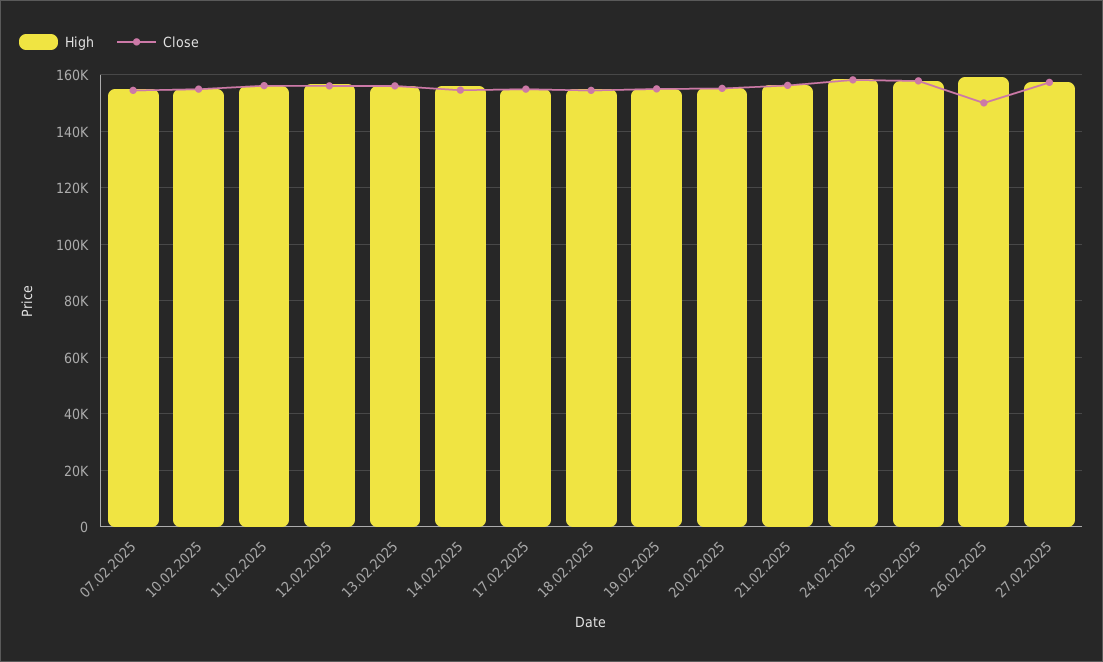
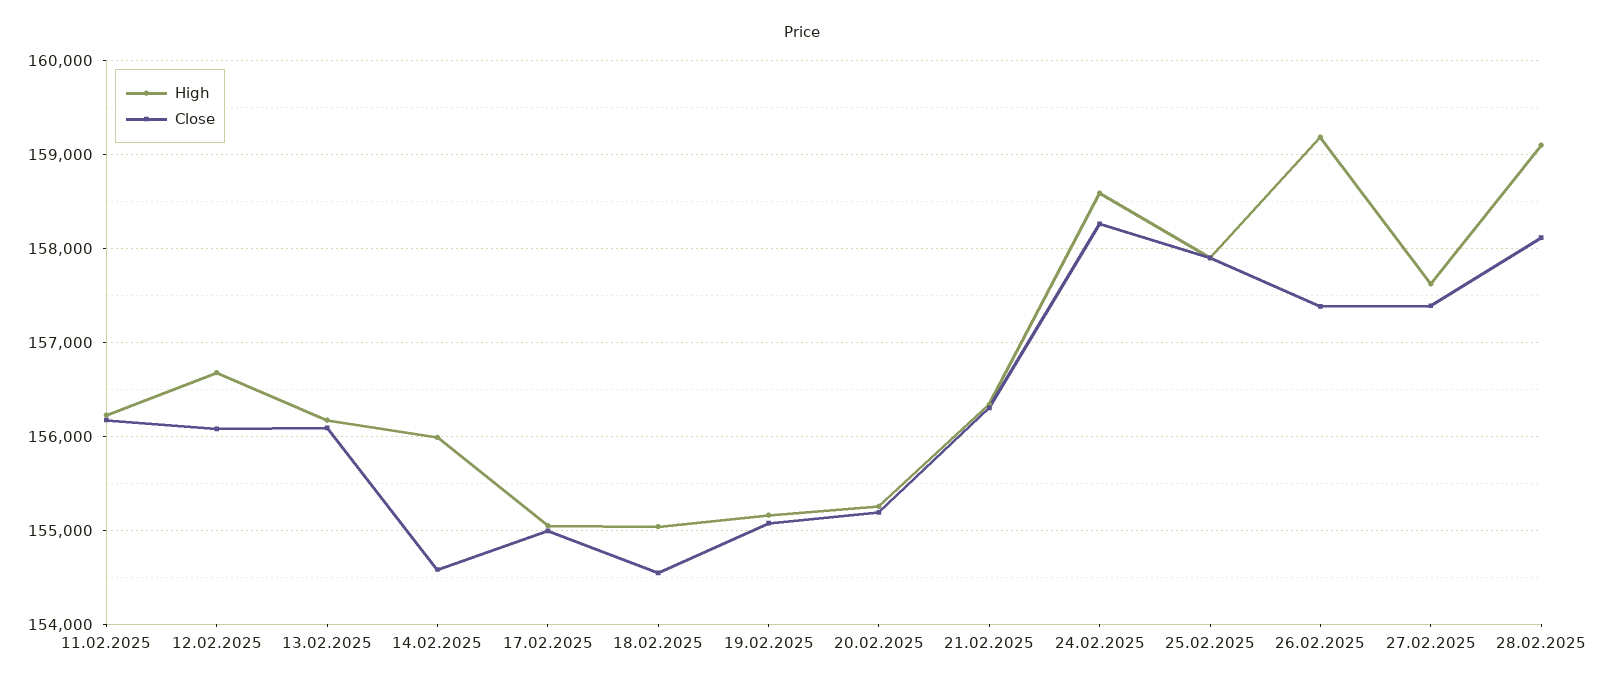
High, 07.02.2025: 155000 -> none
Close, 07.02.2025: 155000 -> none
High, 10.02.2025: 155000 -> none
Close, 10.02.2025: 155000 -> none
Close, 26.02.2025: 150000 -> 157400
High, 28.02.2025: none -> 159100
Close, 28.02.2025: none -> 158100

